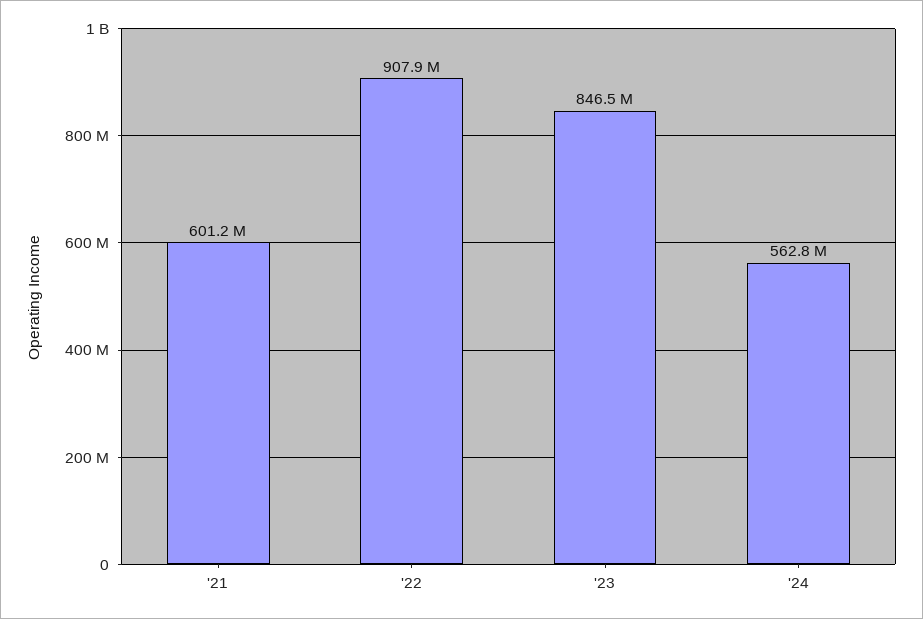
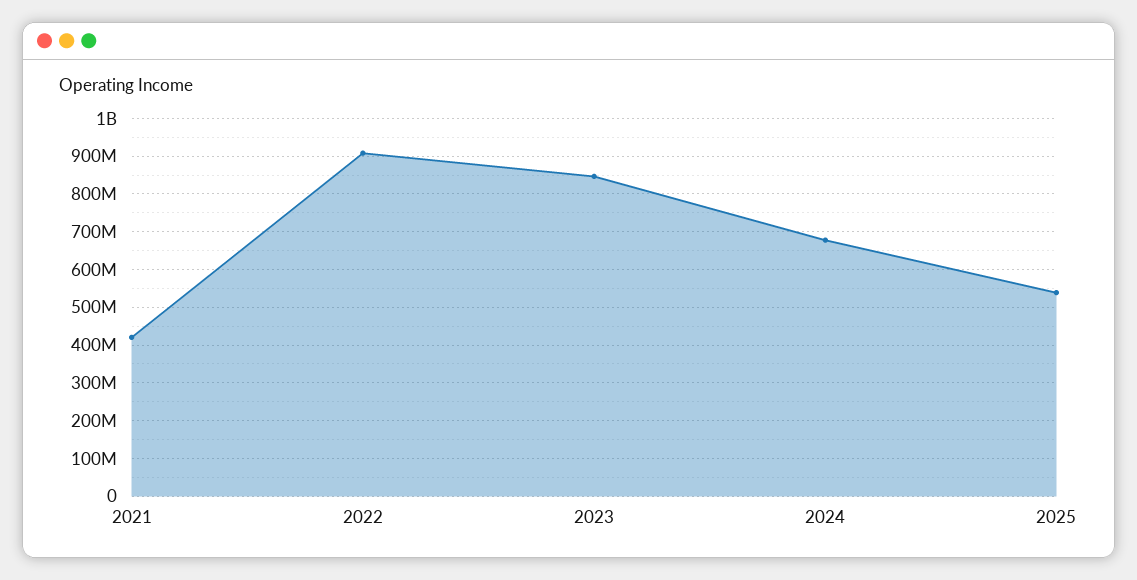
'21: 601200000 -> 420000000
'24: 562800000 -> 680000000
2025: none -> 540000000

